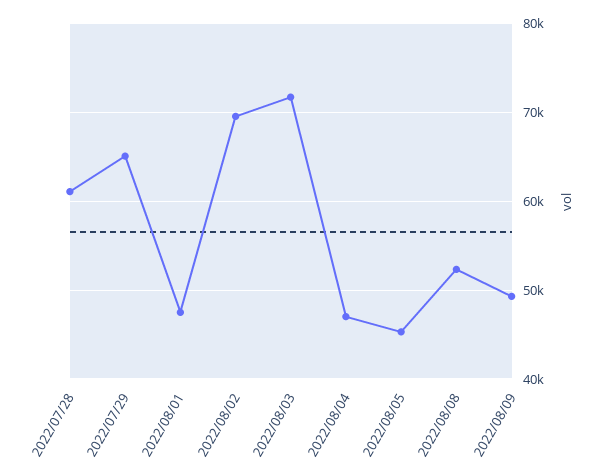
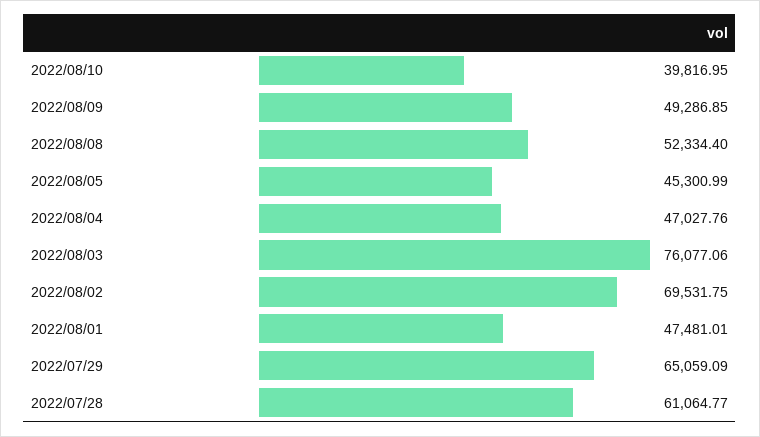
2022/08/03: 72000 -> 76077.06
2022/08/10: none -> 39816.95

